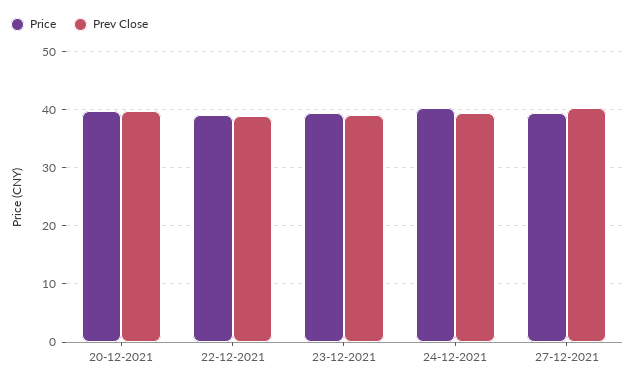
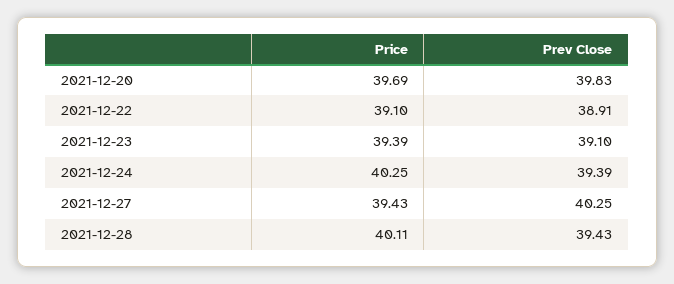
Price, 2021-12-28: none -> 40.11
Prev Close, 2021-12-28: none -> 39.43

